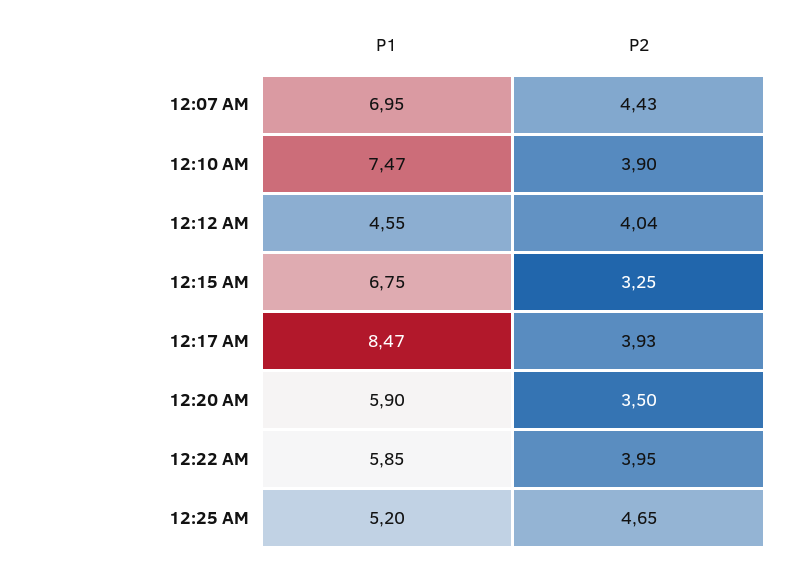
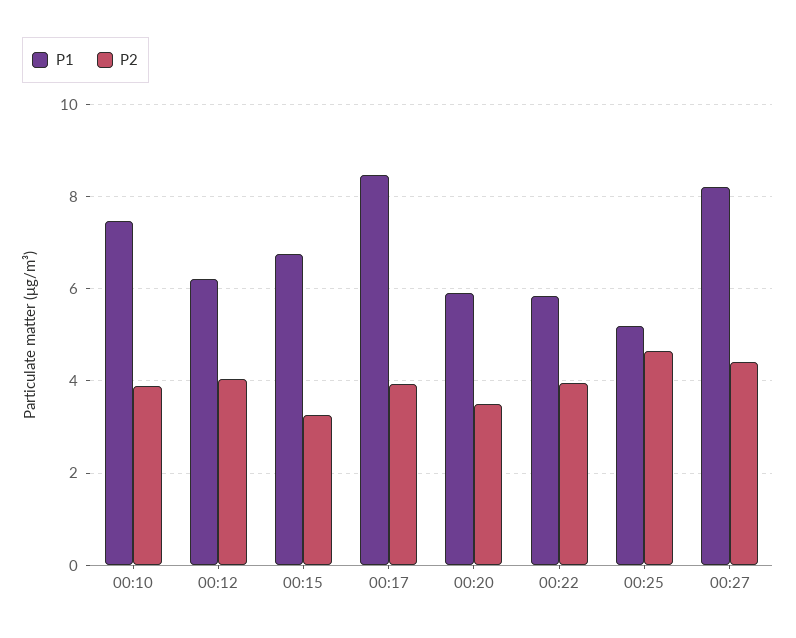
P1, 12:07 AM: 6.95 -> none
P2, 12:07 AM: 4.43 -> none
P1, 12:12 AM: 4.55 -> 6.2
P1, 00:27: none -> 8.2
P2, 00:27: none -> 4.4

